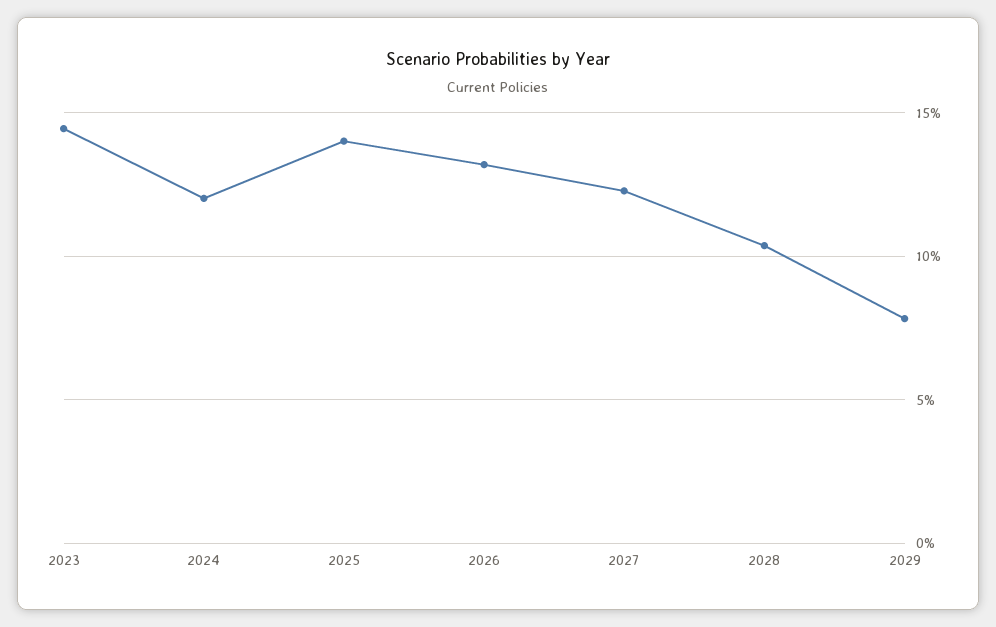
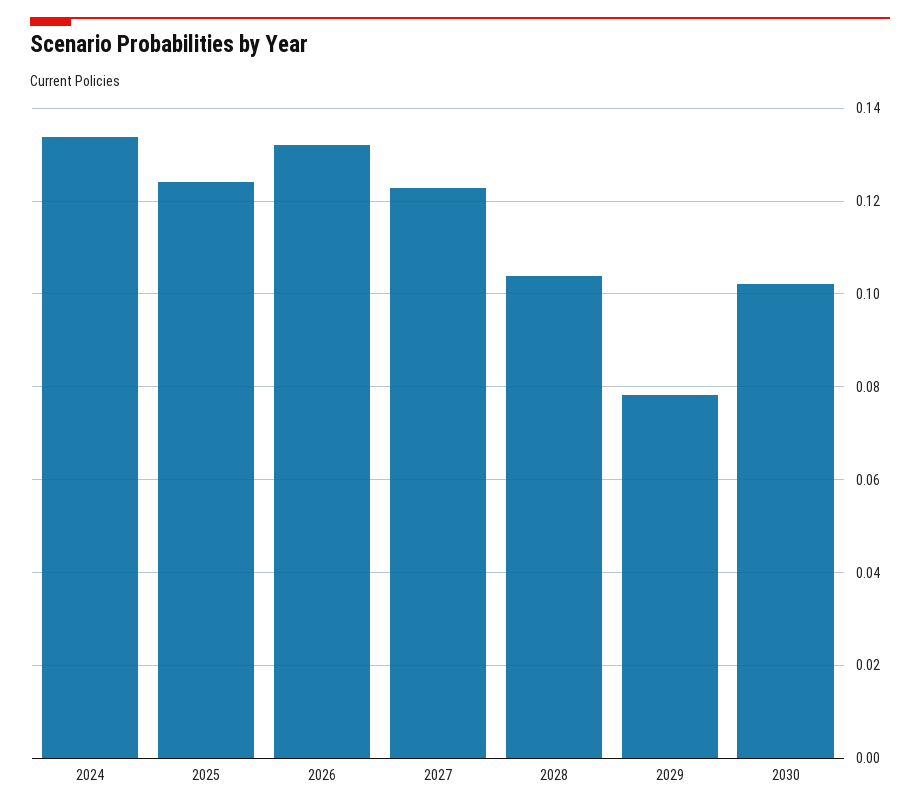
2023: 0.145 -> none
2024: 0.12 -> 0.134
2025: 0.14 -> 0.124
2030: none -> 0.102

